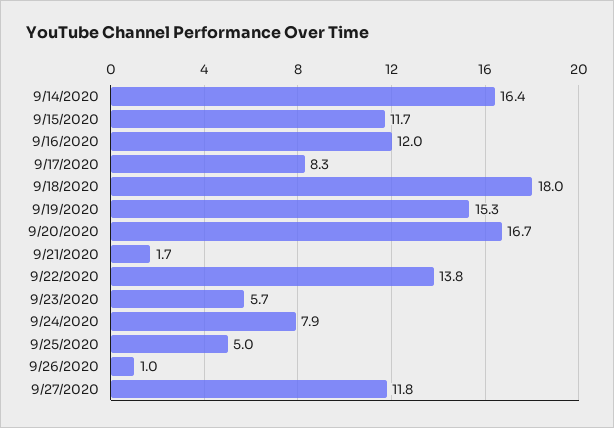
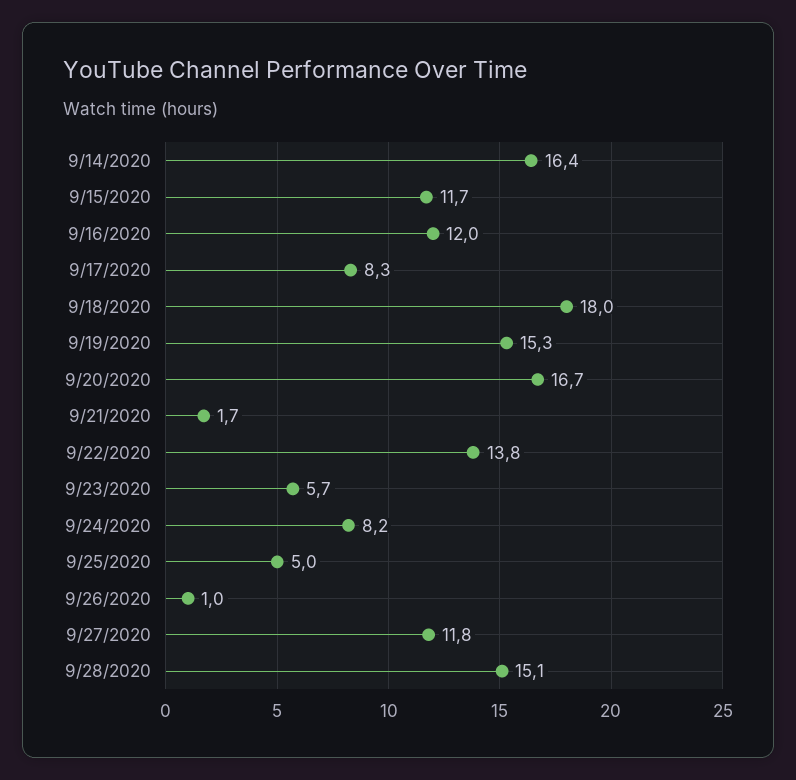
9/24/2020: 7.9 -> 8.2
9/28/2020: none -> 15.1

